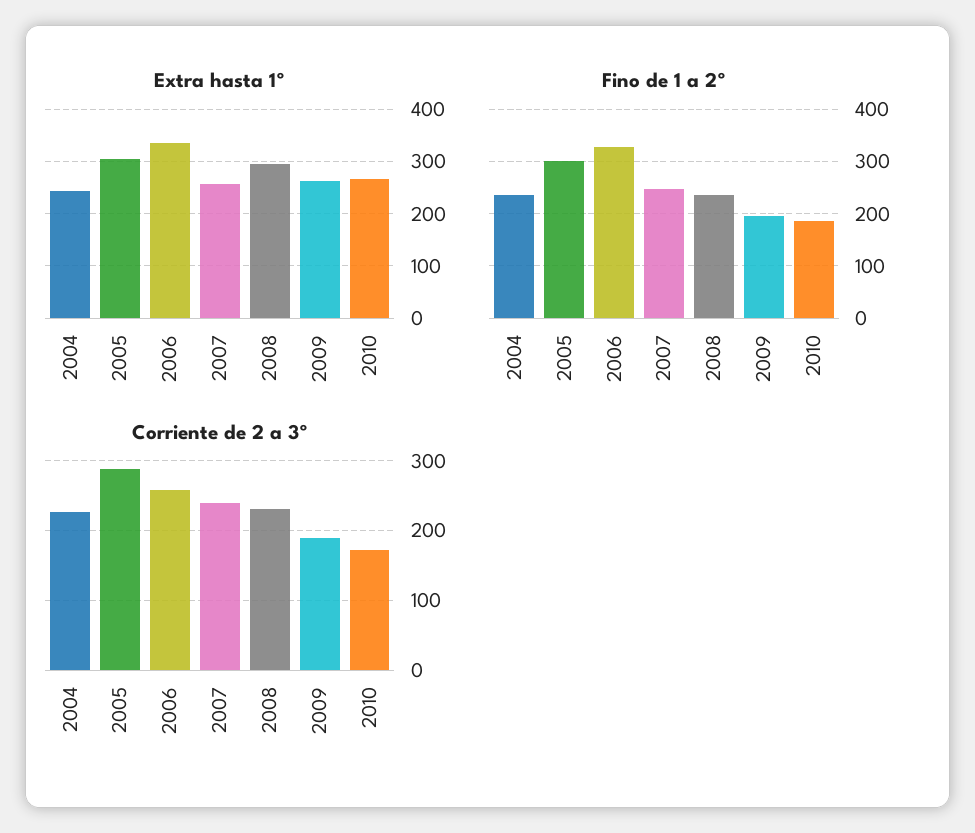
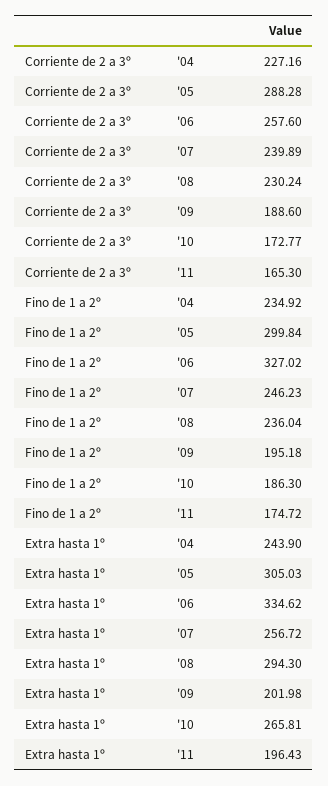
Extra hasta 1º, 2009: 260 -> 201.98
Corriente de 2 a 3º, '11: none -> 165.3
Fino de 1 a 2º, '11: none -> 174.72
Extra hasta 1º, '11: none -> 196.43

